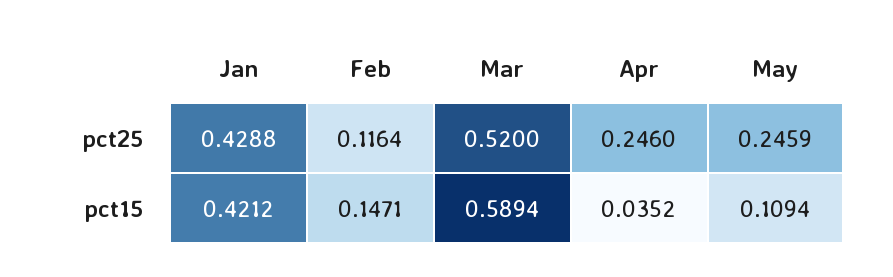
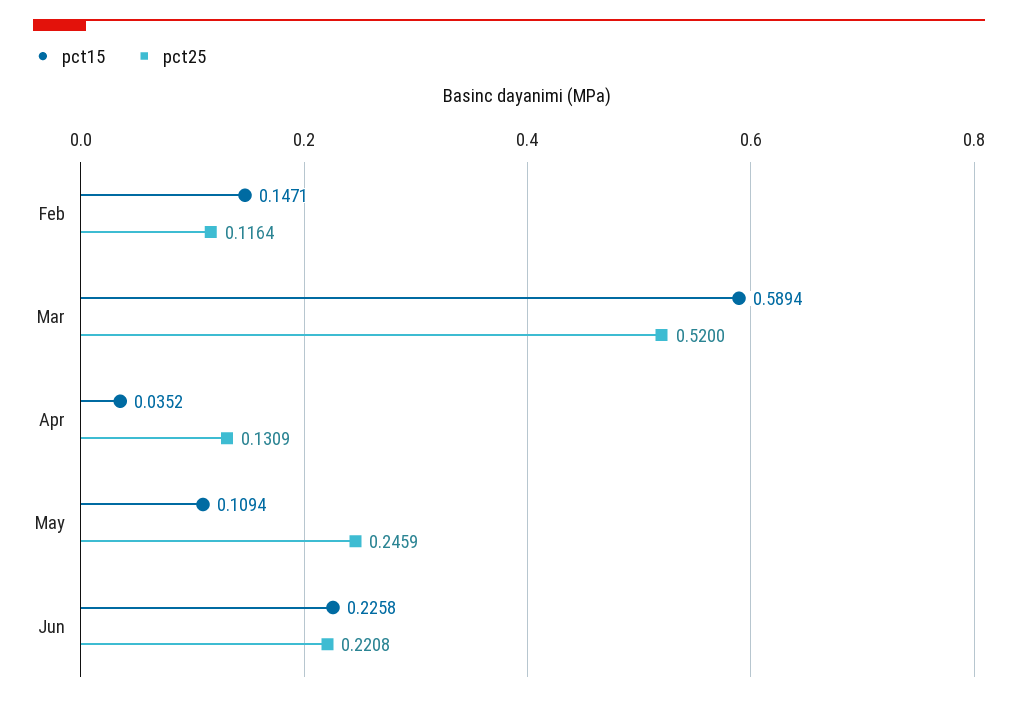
pct25, Jan: 0.4288 -> none
pct25, Apr: 0.246 -> 0.1309
pct15, Jan: 0.4212 -> none
pct15, Jun: none -> 0.2258
pct25, Jun: none -> 0.2208

